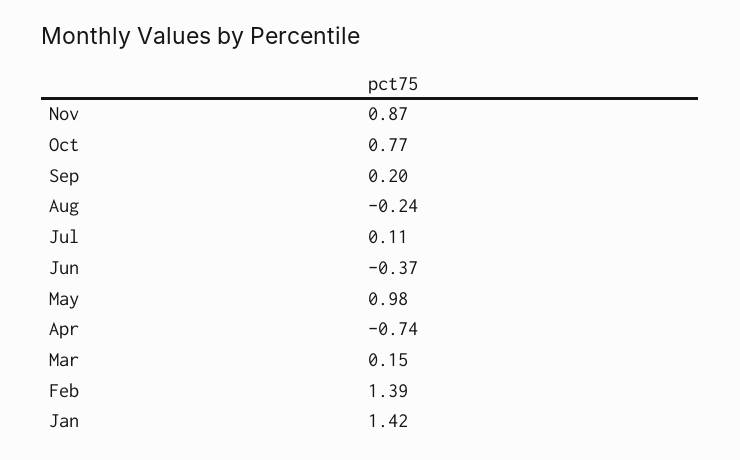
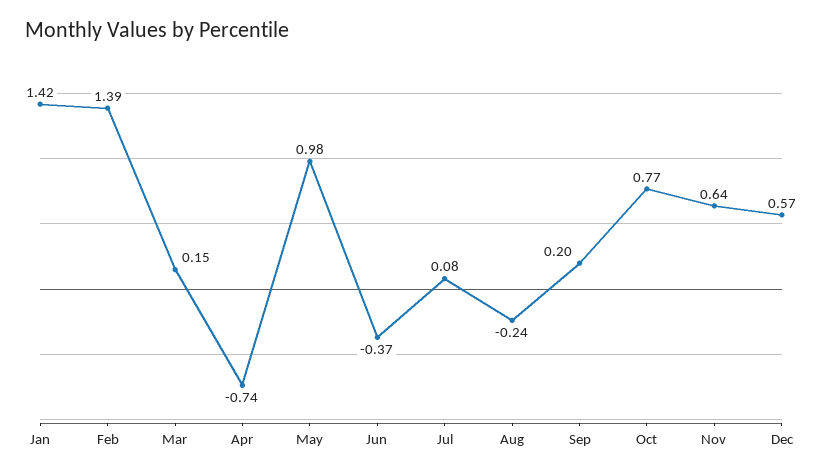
Nov: 0.87 -> 0.64
Jul: 0.11 -> 0.08
Dec: none -> 0.57

